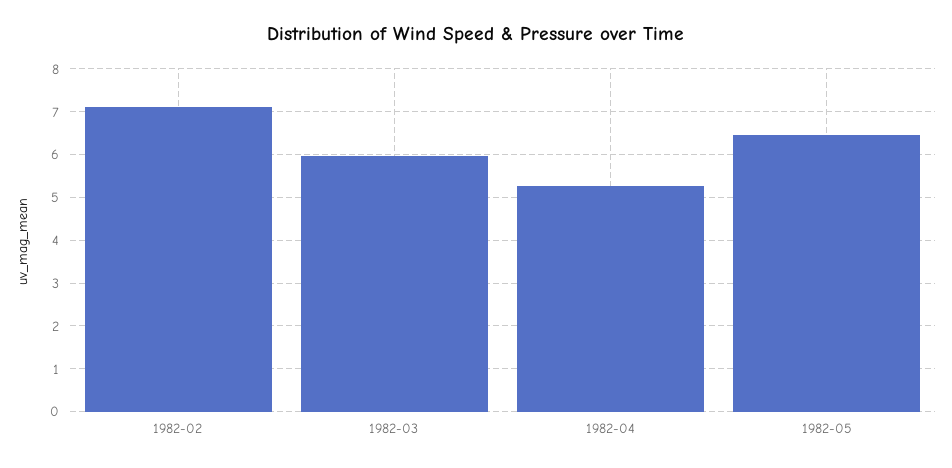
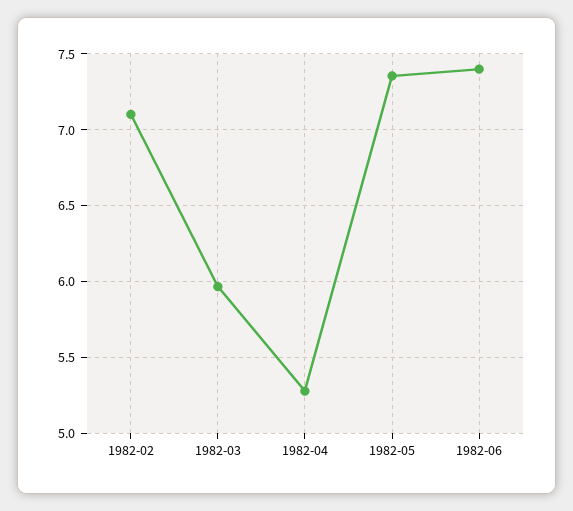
1982-05: 6.4 -> 7.35
1982-06: none -> 7.4

